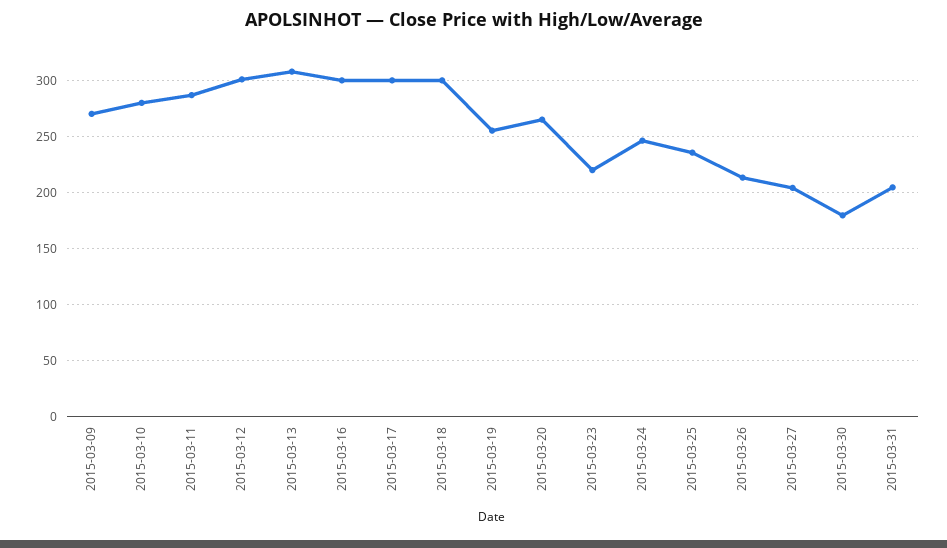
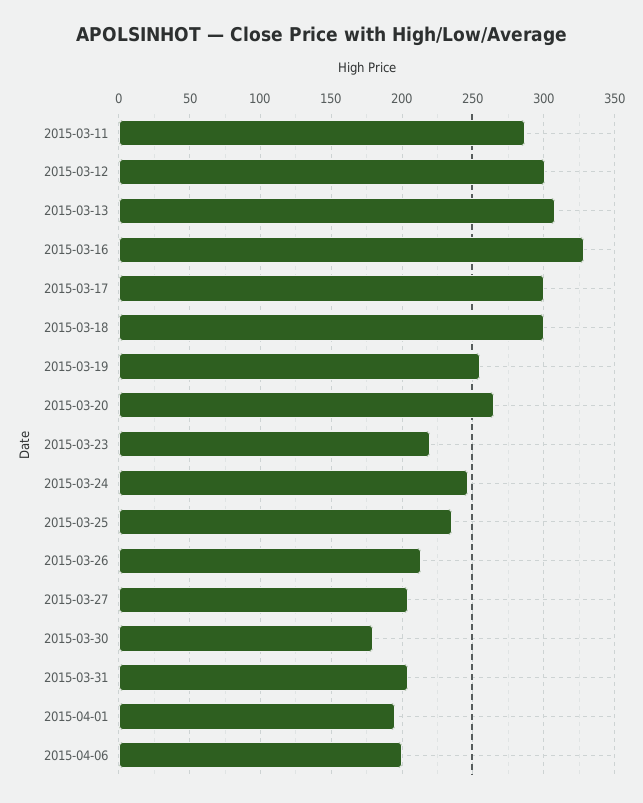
2015-03-09: 270 -> none
2015-03-10: 280 -> none
2015-03-16: 300 -> 330
2015-04-01: none -> 195
2015-04-06: none -> 200

